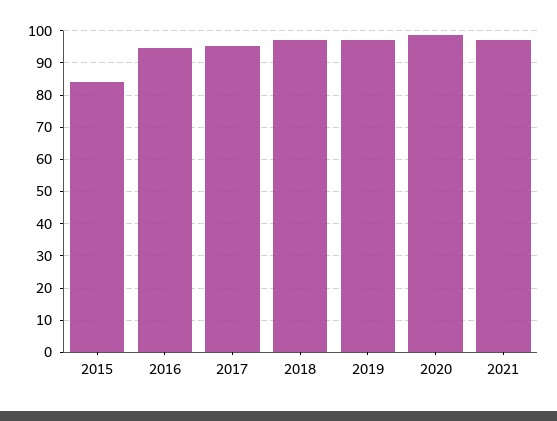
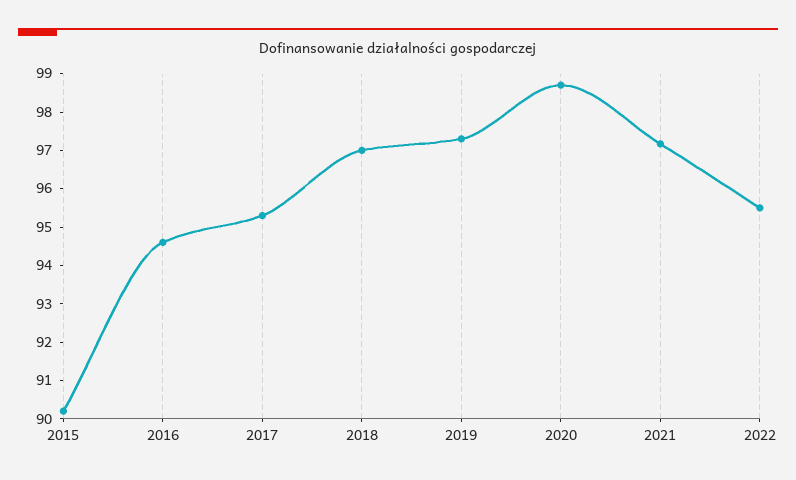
2015: 84 -> 90.25
2022: none -> 95.5

